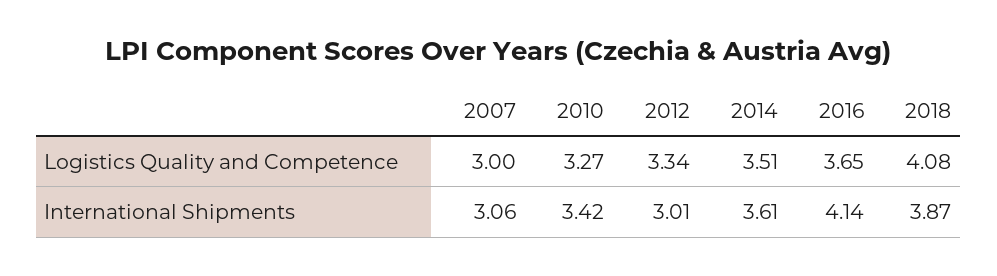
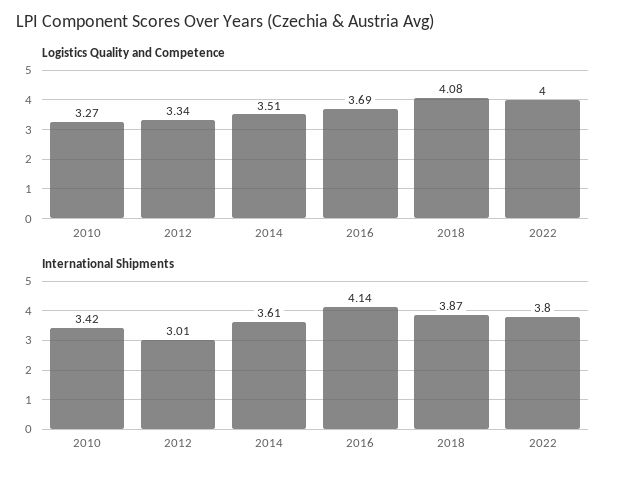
Logistics Quality and Competence, 2007: 3 -> none
Logistics Quality and Competence, 2016: 3.65 -> 3.69
International Shipments, 2007: 3.06 -> none
Logistics Quality and Competence, 2022: none -> 4
International Shipments, 2022: none -> 3.8

